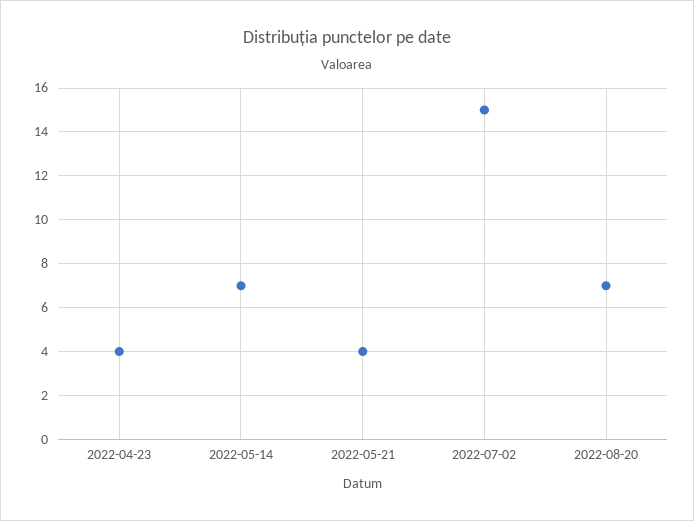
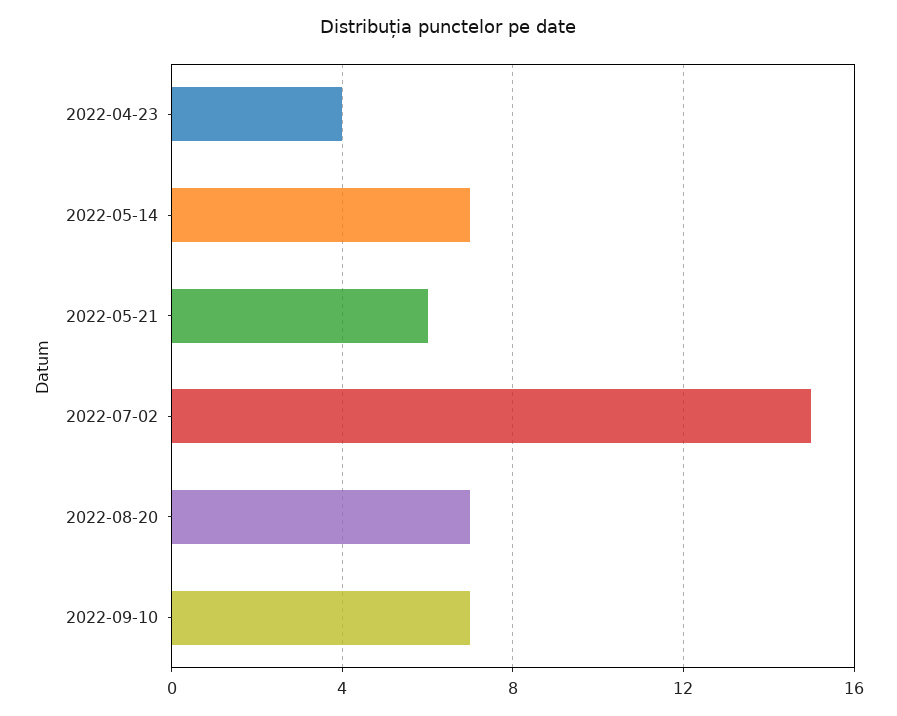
2022-05-21: 4 -> 6
2022-09-10: none -> 7

